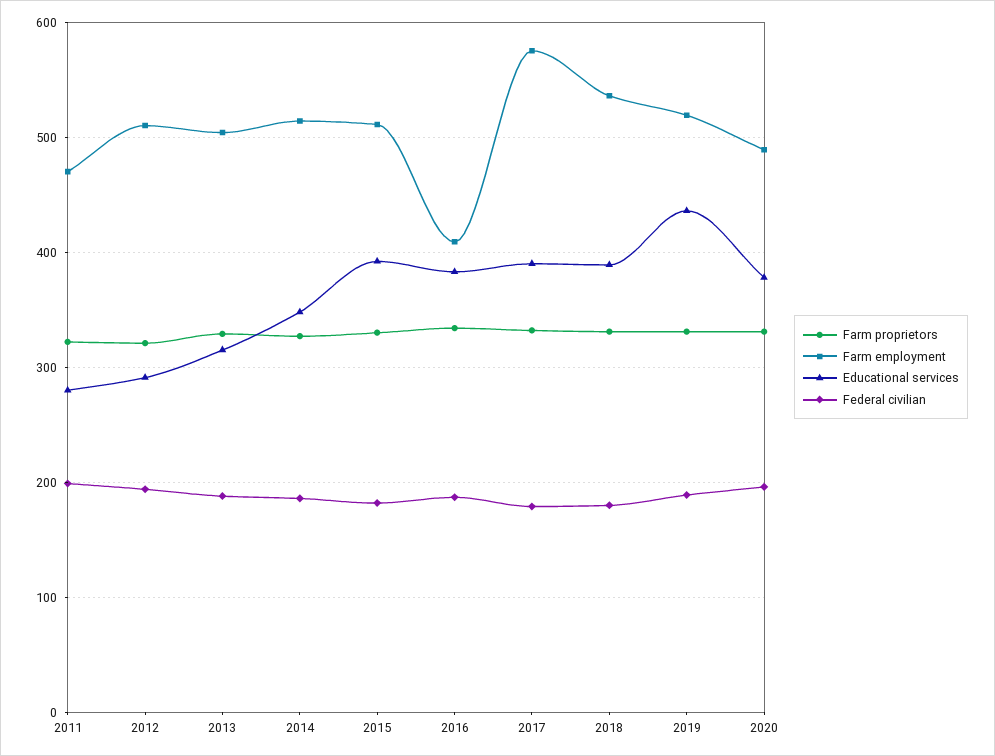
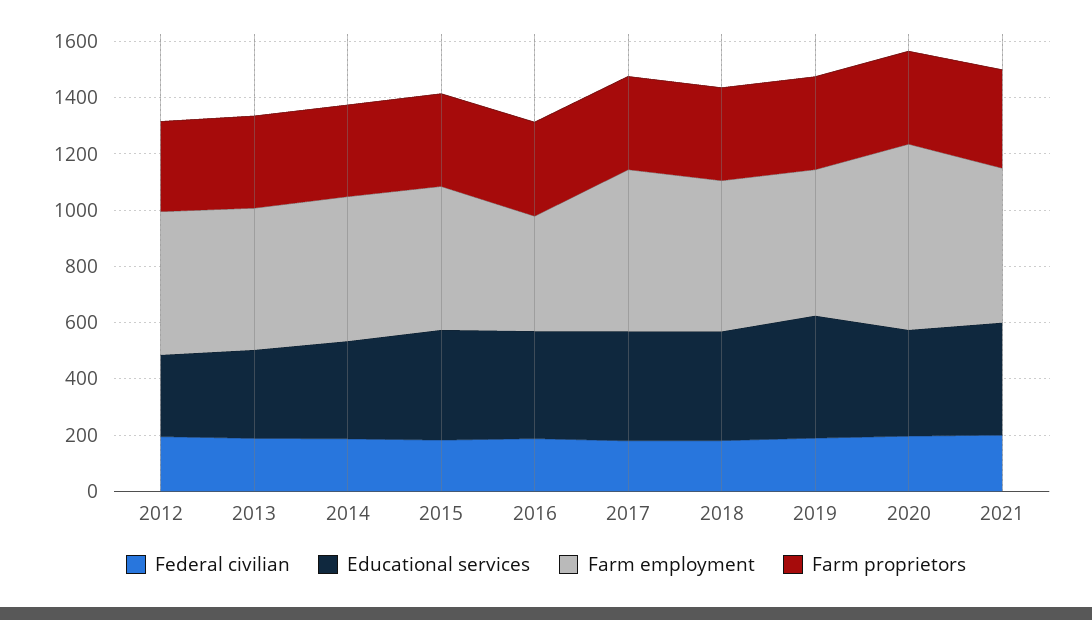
Farm proprietors, 2011: 320 -> none
Farm employment, 2011: 470 -> none
Educational services, 2011: 280 -> none
Federal civilian, 2011: 200 -> none
Farm employment, 2020: 490 -> 650
Federal civilian, 2021: none -> 200
Educational services, 2021: none -> 400
Farm employment, 2021: none -> 550
Farm proprietors, 2021: none -> 350

